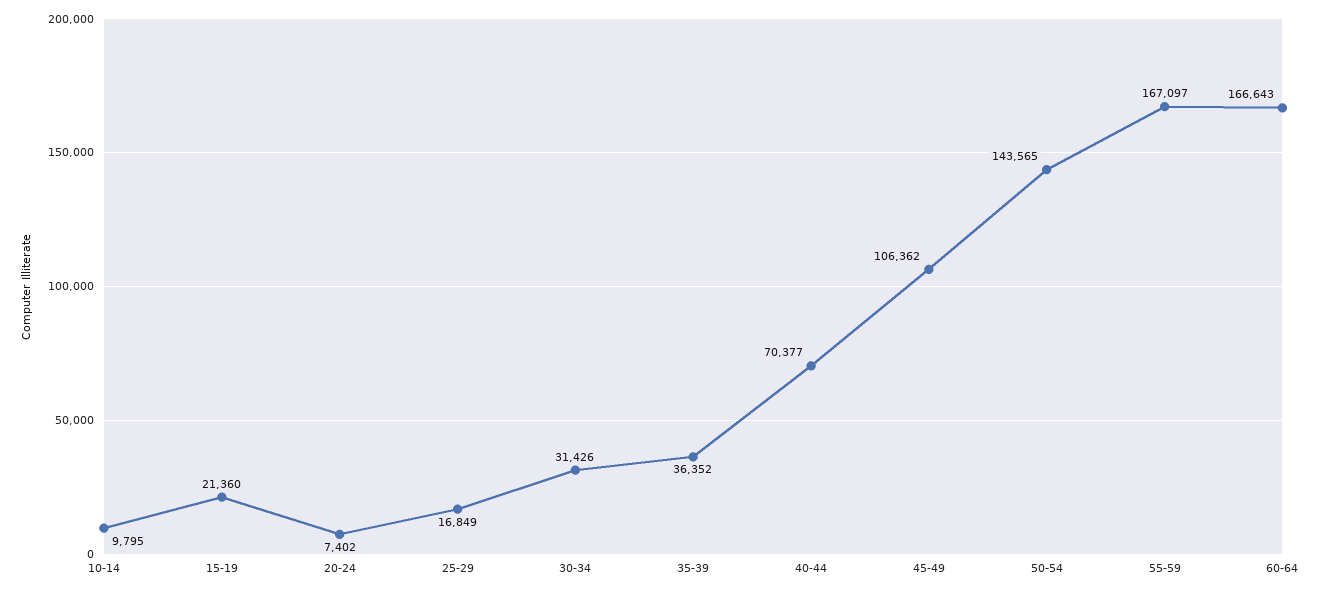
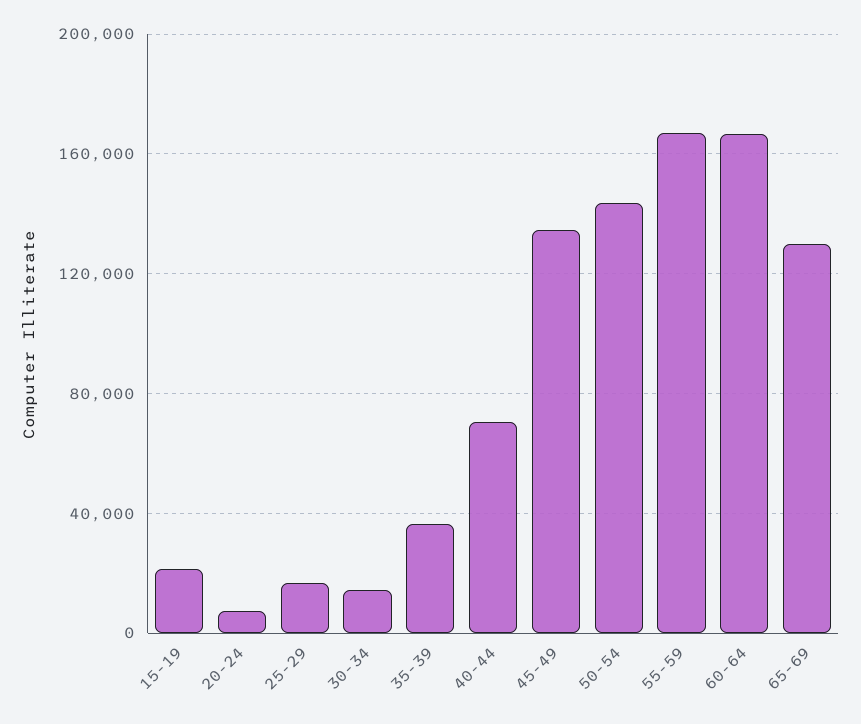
10-14: 9795 -> none
30-34: 31426 -> 15000
45-49: 106362 -> 135000
65-69: none -> 130000

